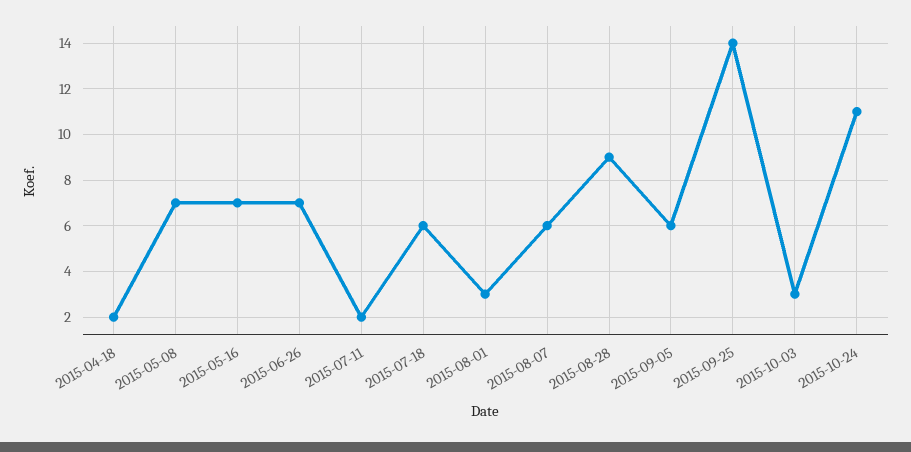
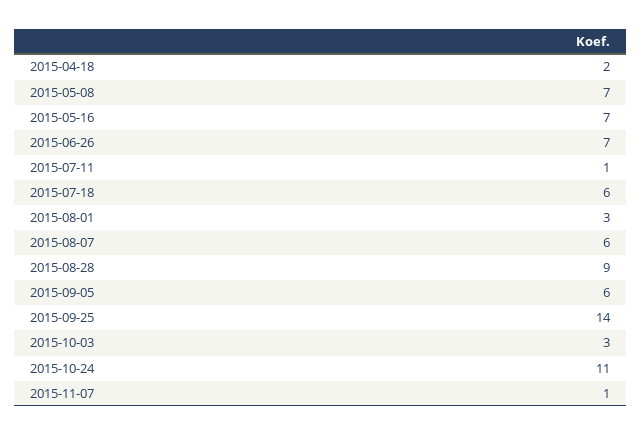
2015-07-11: 2 -> 1
2015-11-07: none -> 1

